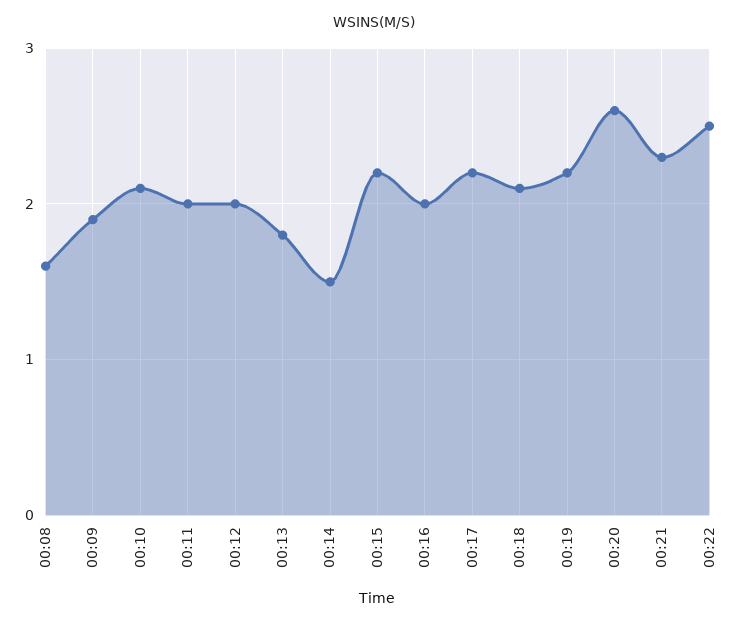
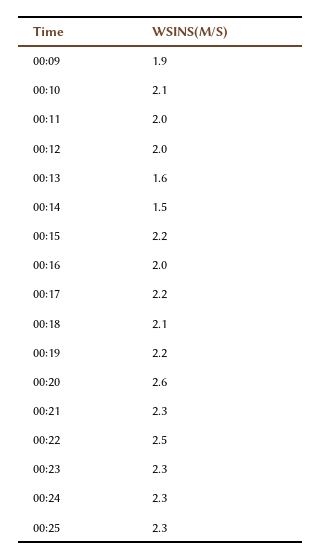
00:08: 1.6 -> none
00:13: 1.8 -> 1.6
00:23: none -> 2.3
00:24: none -> 2.3
00:25: none -> 2.3

